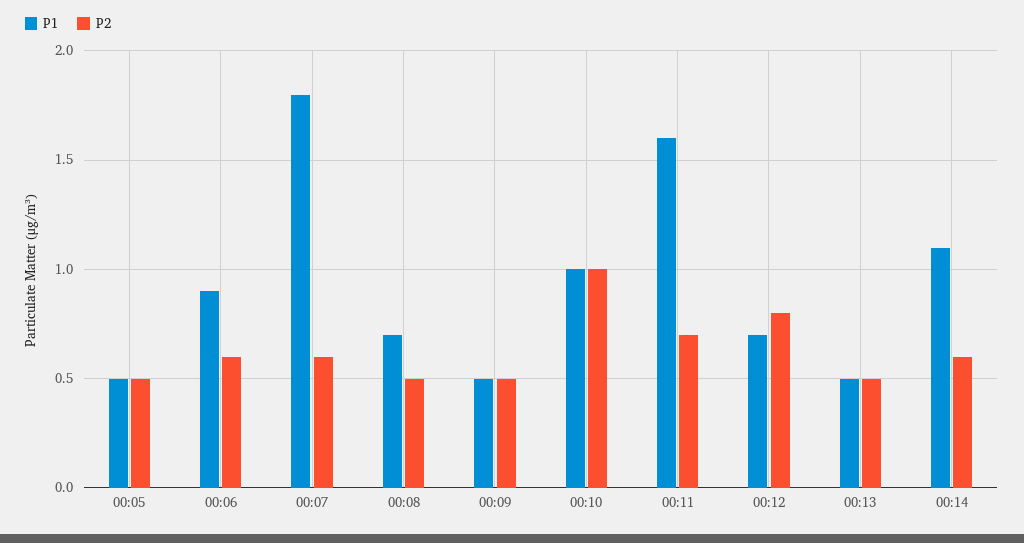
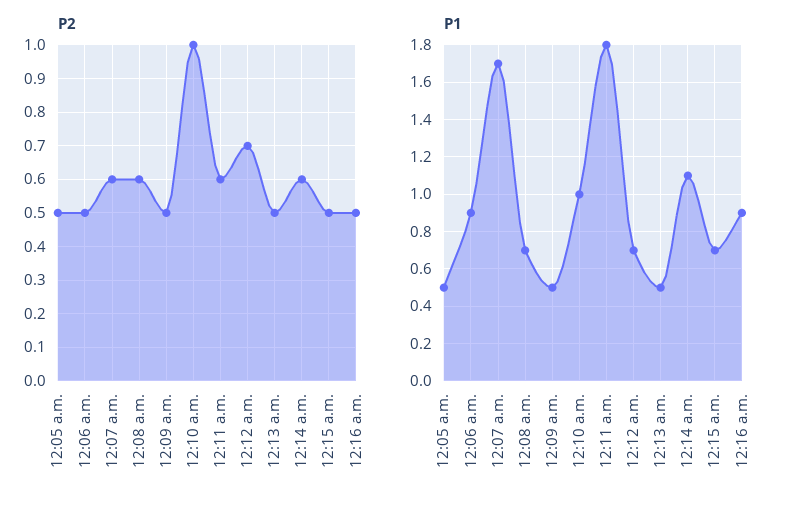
P2, 00:06: 0.6 -> 0.5
P1, 00:07: 1.8 -> 1.7
P2, 00:08: 0.5 -> 0.6
P1, 00:11: 1.6 -> 1.8
P2, 00:11: 0.7 -> 0.6
P2, 00:12: 0.8 -> 0.7
P2, 12:15 a.m.: none -> 0.5
P2, 12:16 a.m.: none -> 0.5
P1, 12:15 a.m.: none -> 0.7
P1, 12:16 a.m.: none -> 0.9

